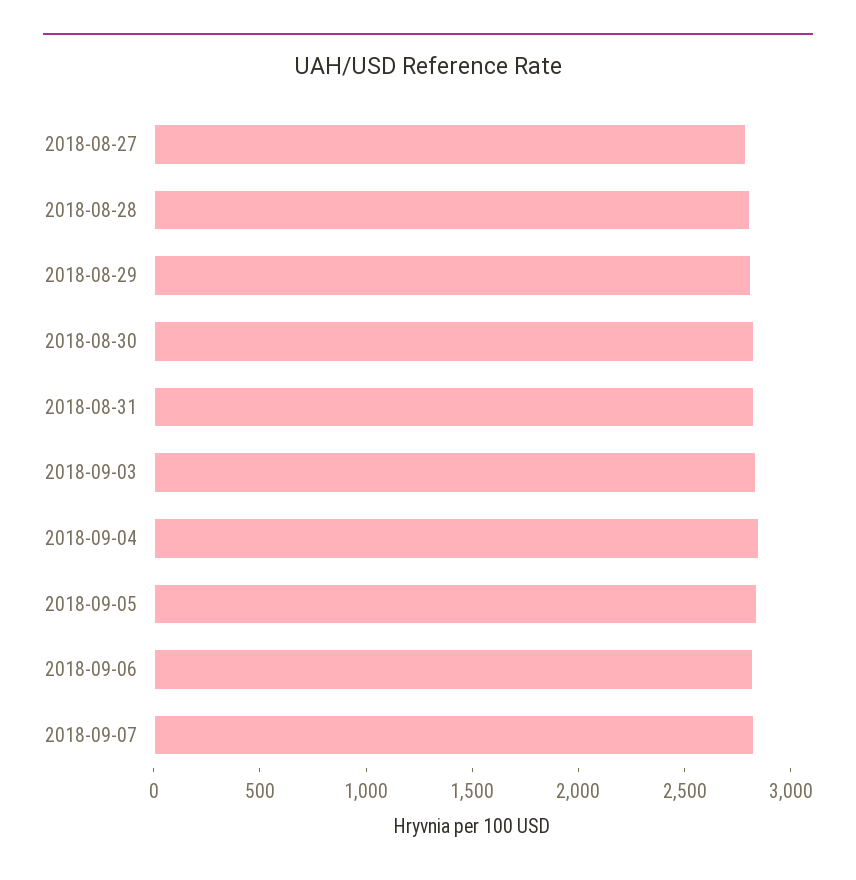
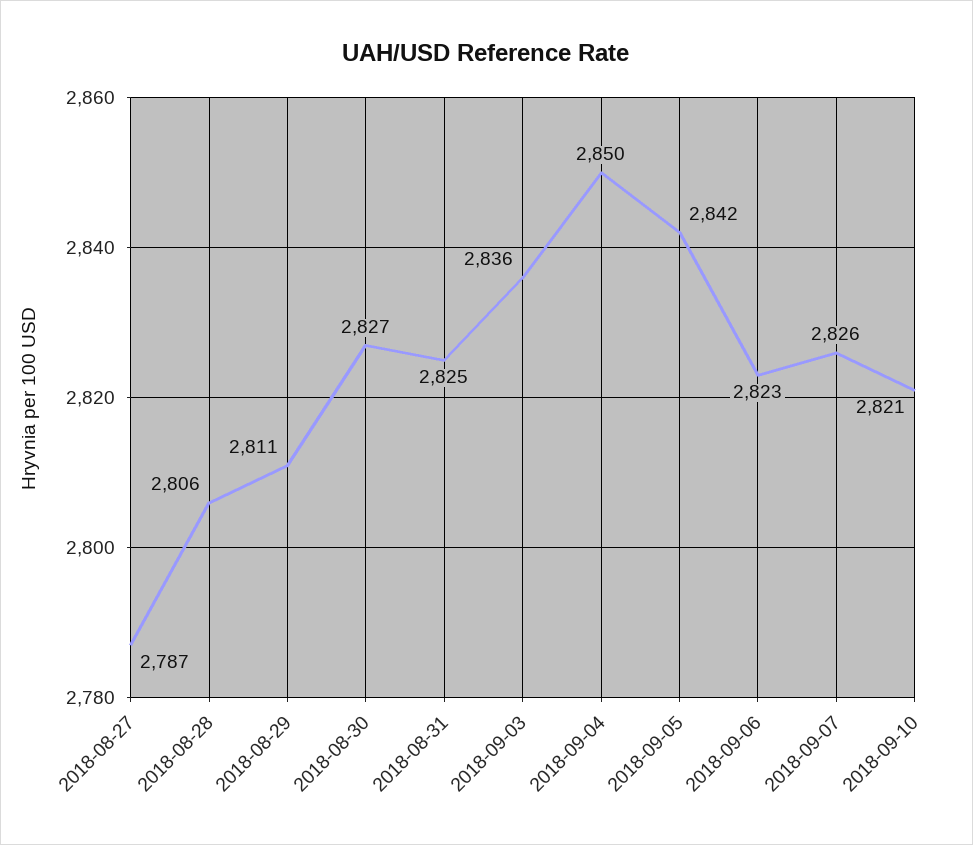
2018-09-10: none -> 2821

